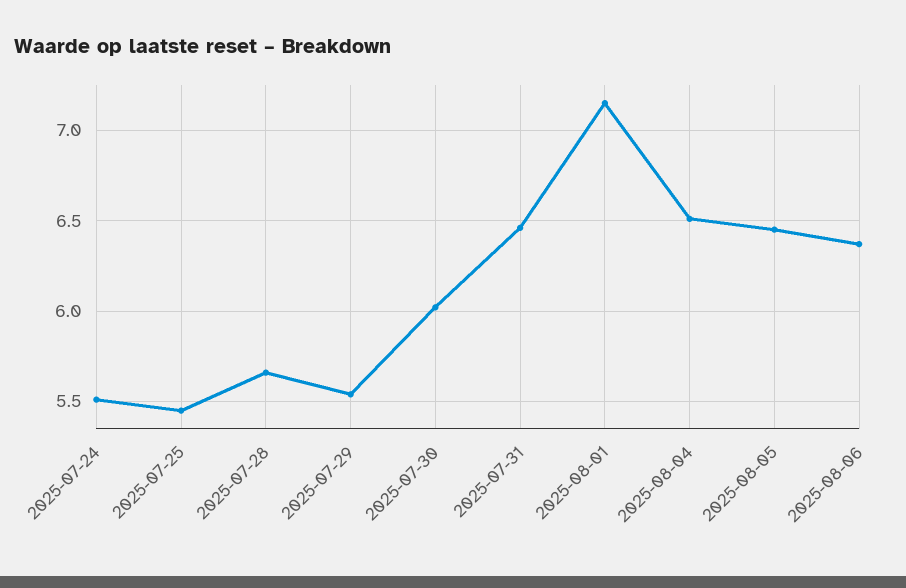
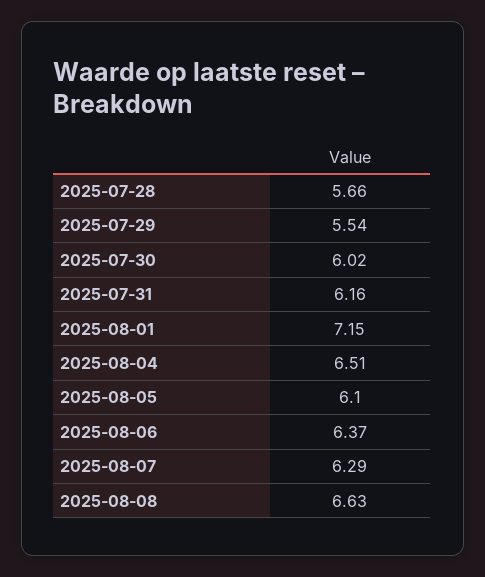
2025-07-24: 5.5 -> none
2025-07-25: 5.45 -> none
2025-07-31: 6.45 -> 6.16
2025-08-05: 6.45 -> 6.1
2025-08-07: none -> 6.29
2025-08-08: none -> 6.63

